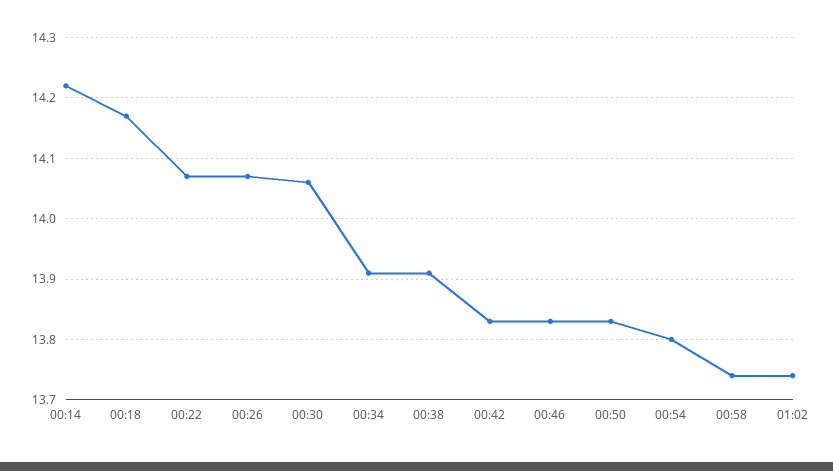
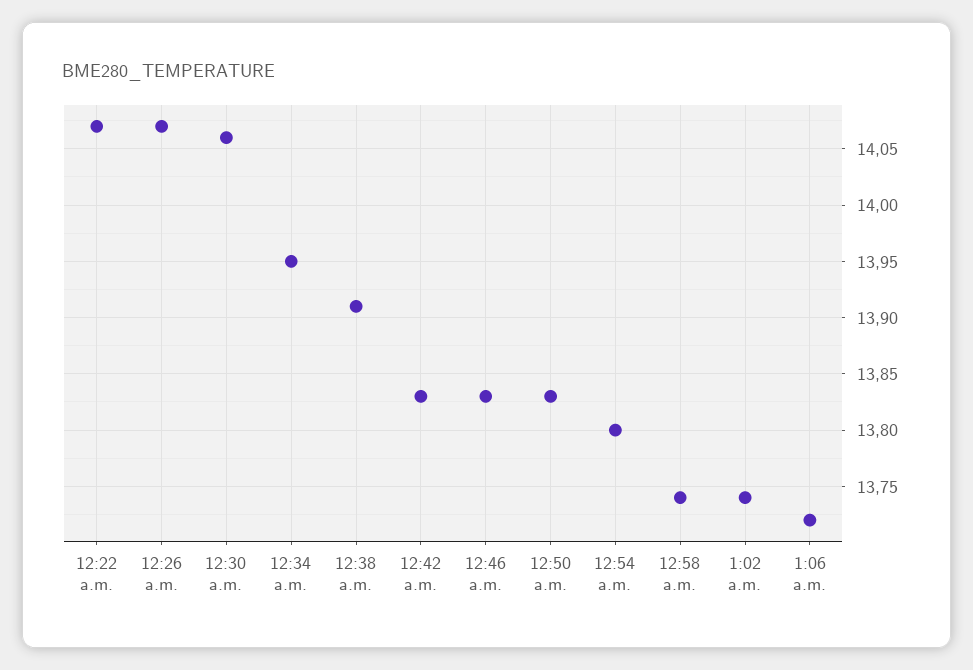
00:14: 14.22 -> none
00:18: 14.17 -> none
00:34: 13.91 -> 13.95
1:06 a.m.: none -> 13.72

